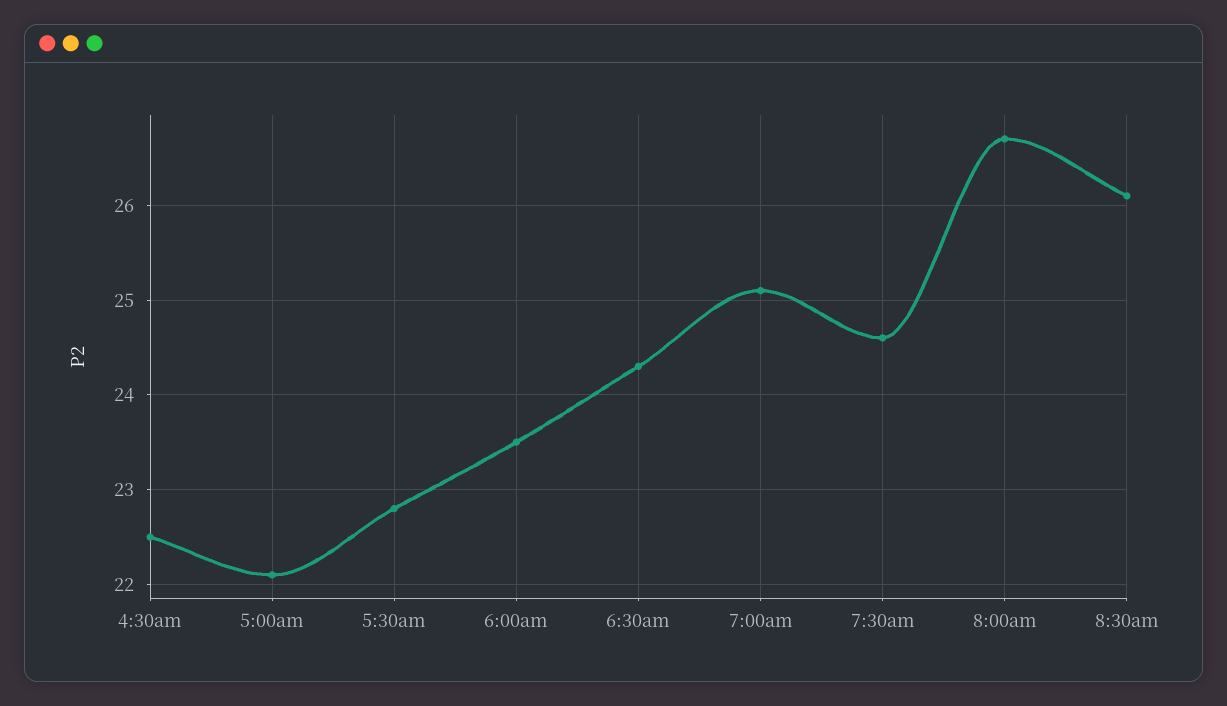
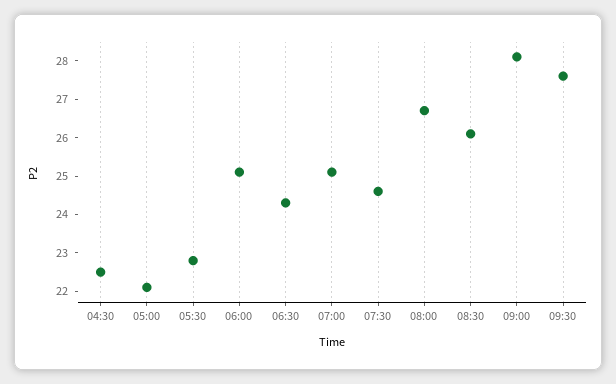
6:00am: 23.5 -> 25
09:00: none -> 28
09:30: none -> 27.5

